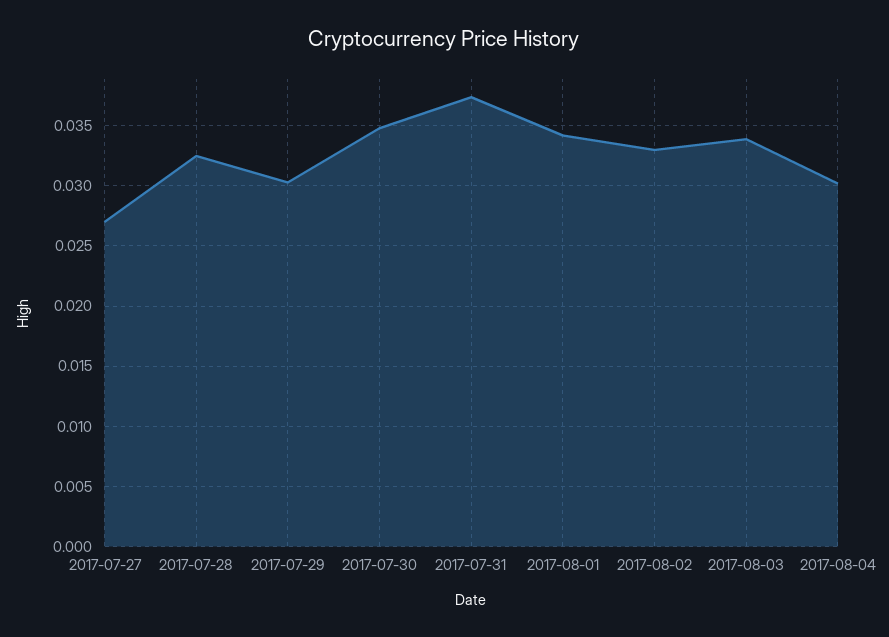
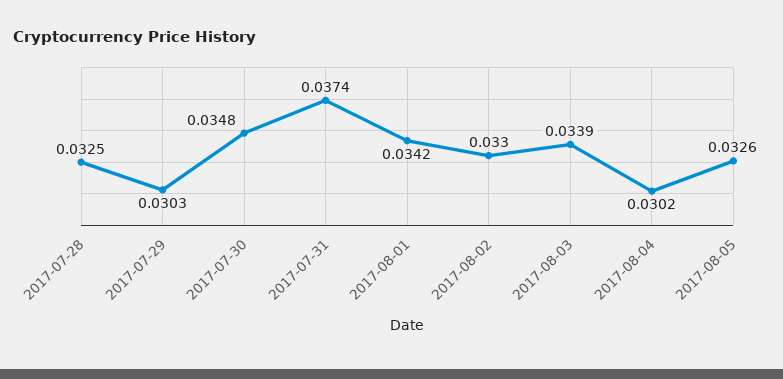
2017-07-27: 0.027 -> none
2017-08-05: none -> 0.0326

